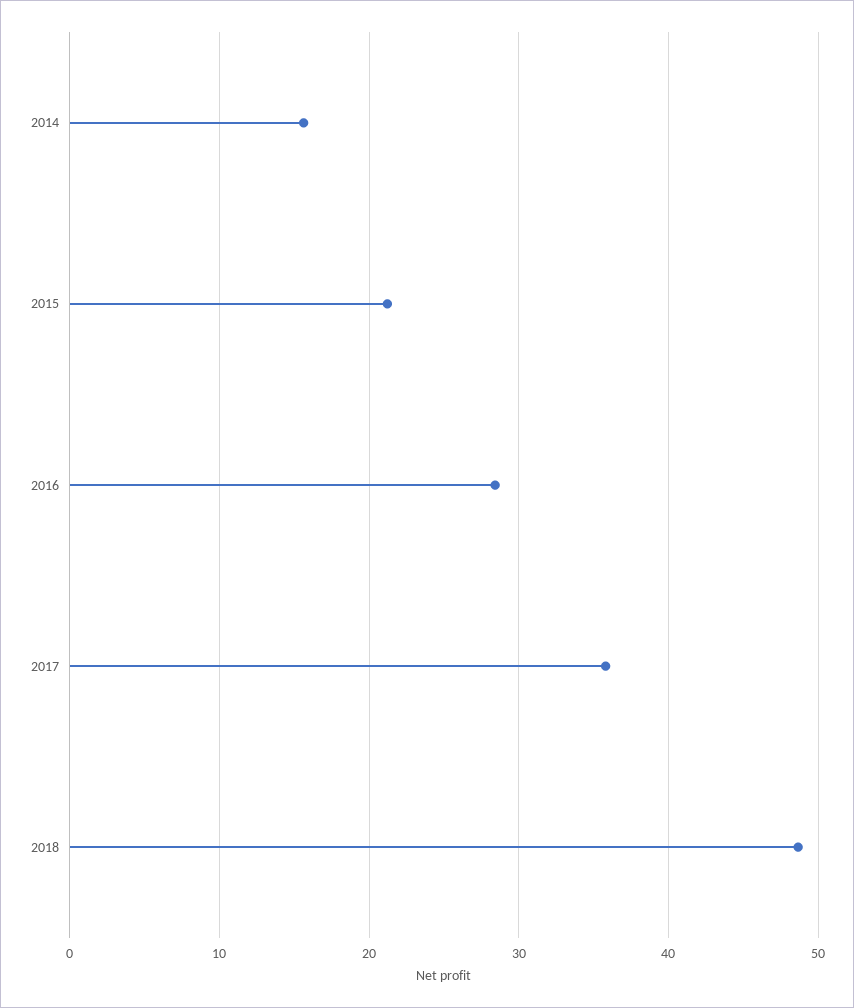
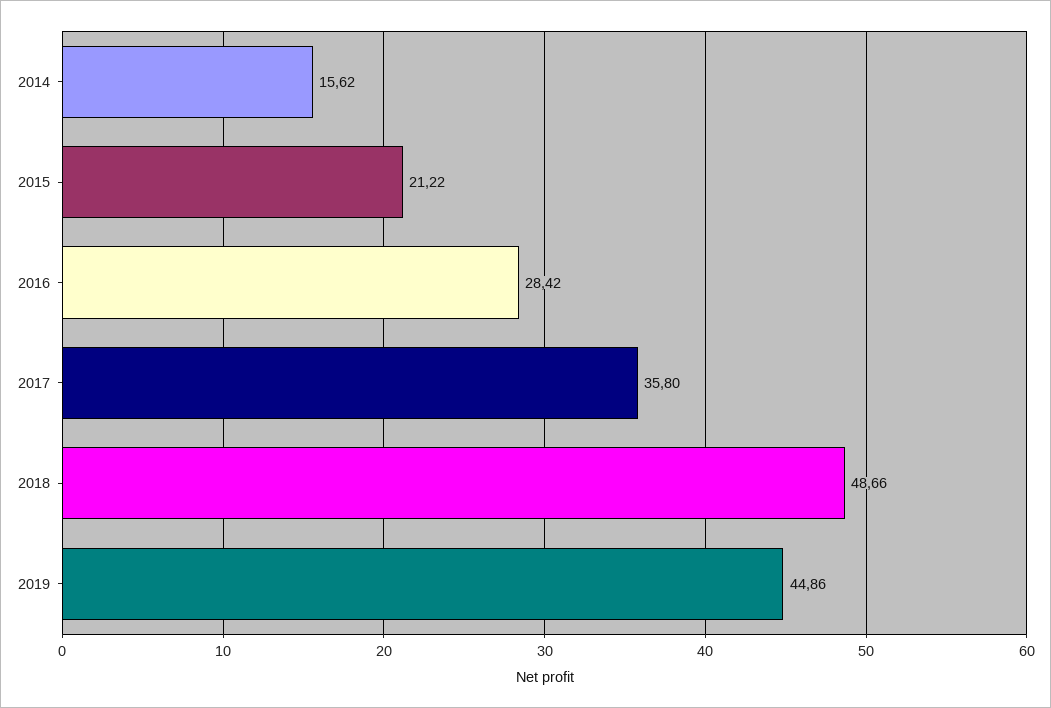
2019: none -> 44.86

